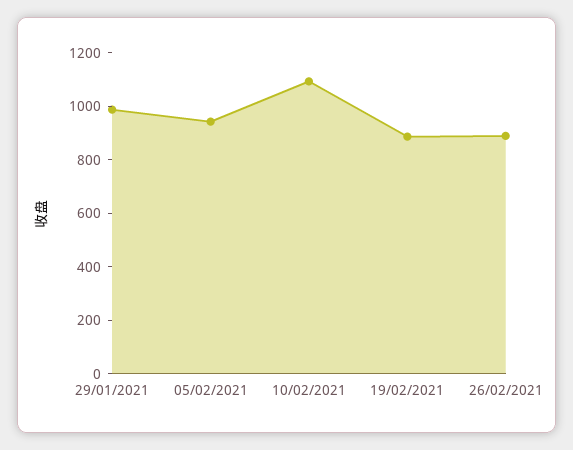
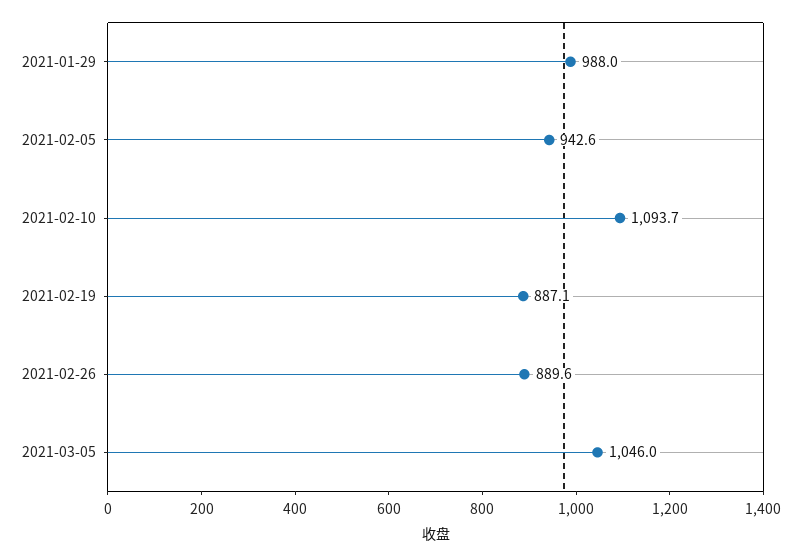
2021-03-05: none -> 1046

